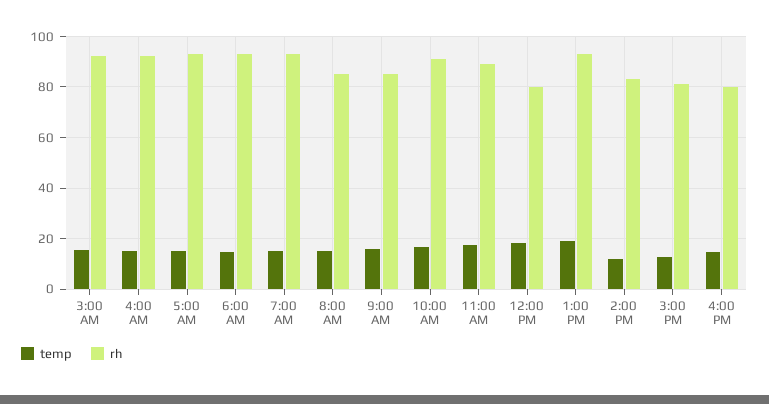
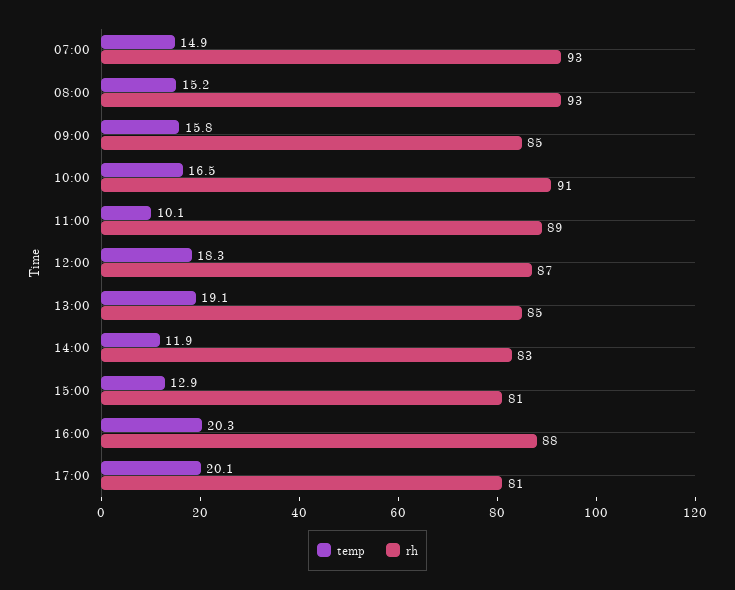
temp, 3:00 AM: 15 -> none
rh, 3:00 AM: 92.5 -> none
temp, 4:00 AM: 15 -> none
rh, 4:00 AM: 92.5 -> none
temp, 5:00 AM: 15 -> none
rh, 5:00 AM: 92.5 -> none
temp, 6:00 AM: 15 -> none
rh, 6:00 AM: 92.5 -> none
rh, 8:00 AM: 85 -> 93
temp, 11:00 AM: 17.5 -> 10.1
rh, 12:00 PM: 80 -> 87
rh, 1:00 PM: 92.5 -> 85
temp, 4:00 PM: 15 -> 20.3
rh, 4:00 PM: 80 -> 88
temp, 17:00: none -> 20.1
rh, 17:00: none -> 81

